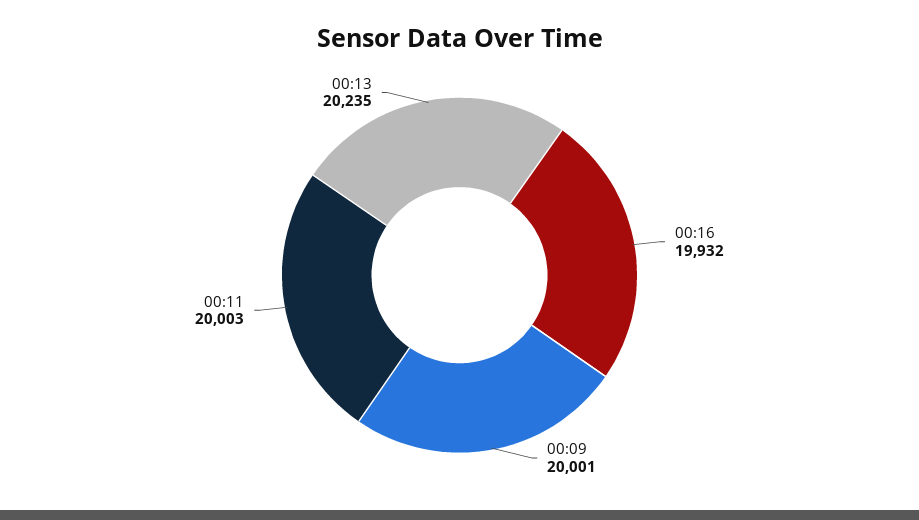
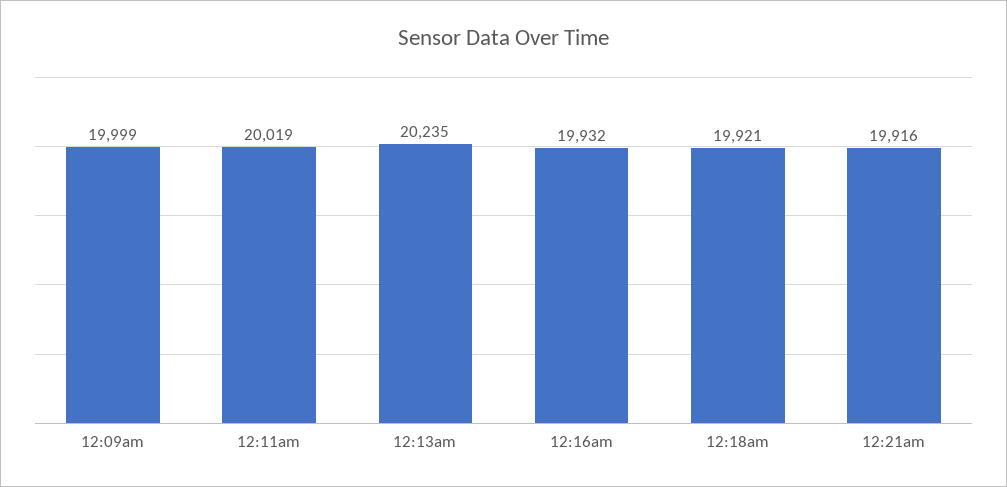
00:09: 20001 -> 19999
00:11: 20003 -> 20019
12:18am: none -> 19921
12:21am: none -> 19916

